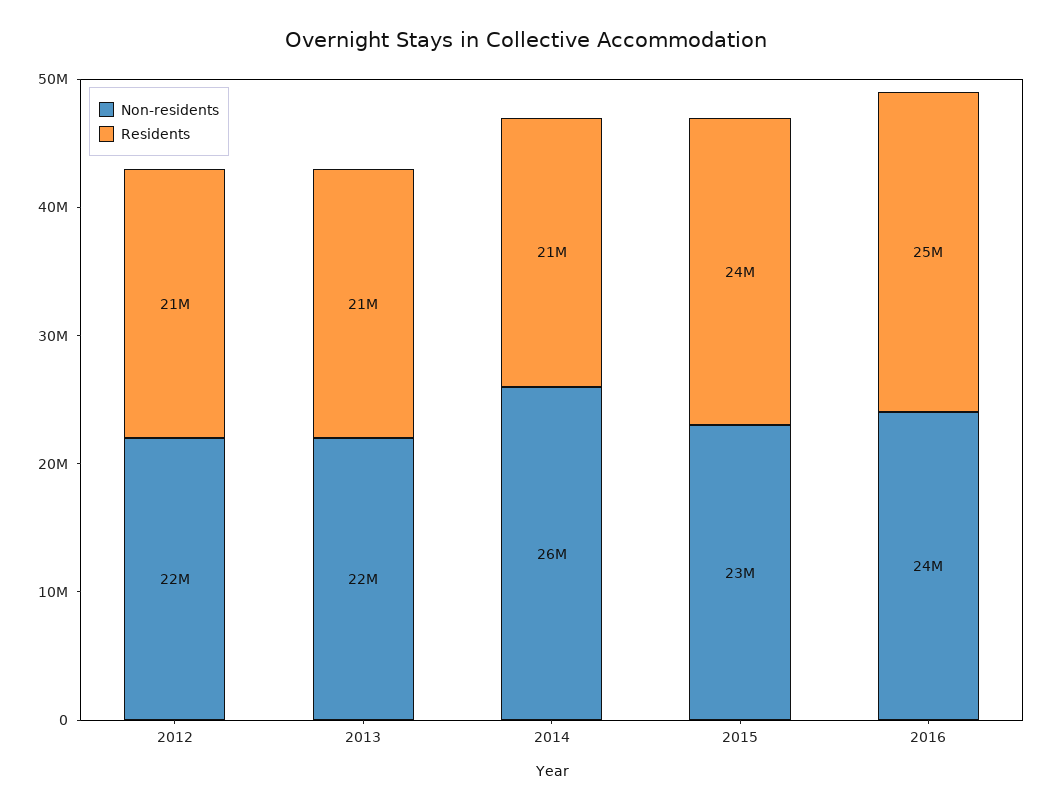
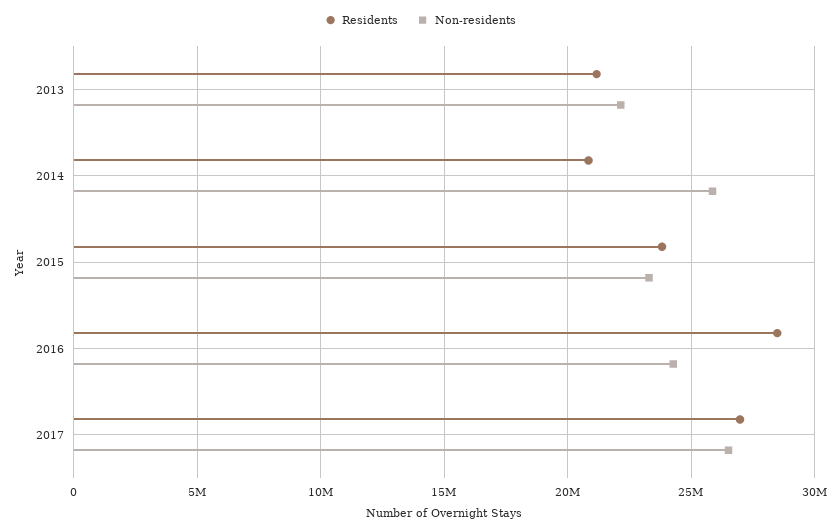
Non-residents, 2012: 22000000 -> none
Residents, 2012: 21000000 -> none
Residents, 2016: 25000000 -> 28500000
Residents, 2017: none -> 27000000
Non-residents, 2017: none -> 26500000

